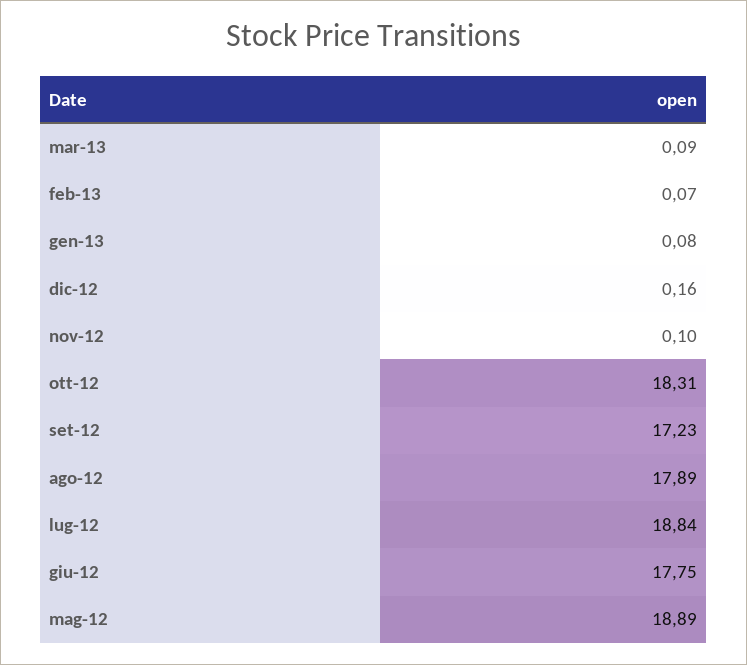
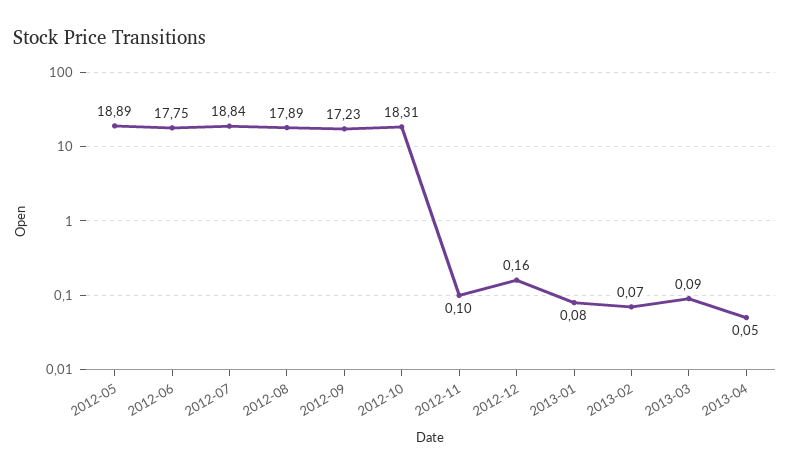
2013-04: none -> 0.05

